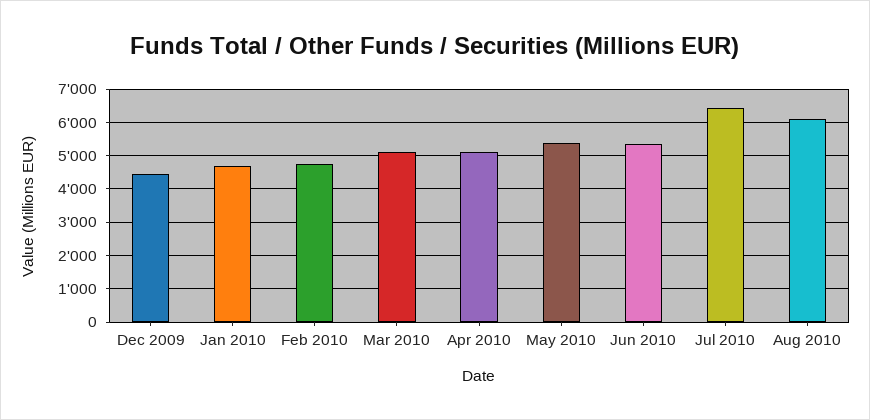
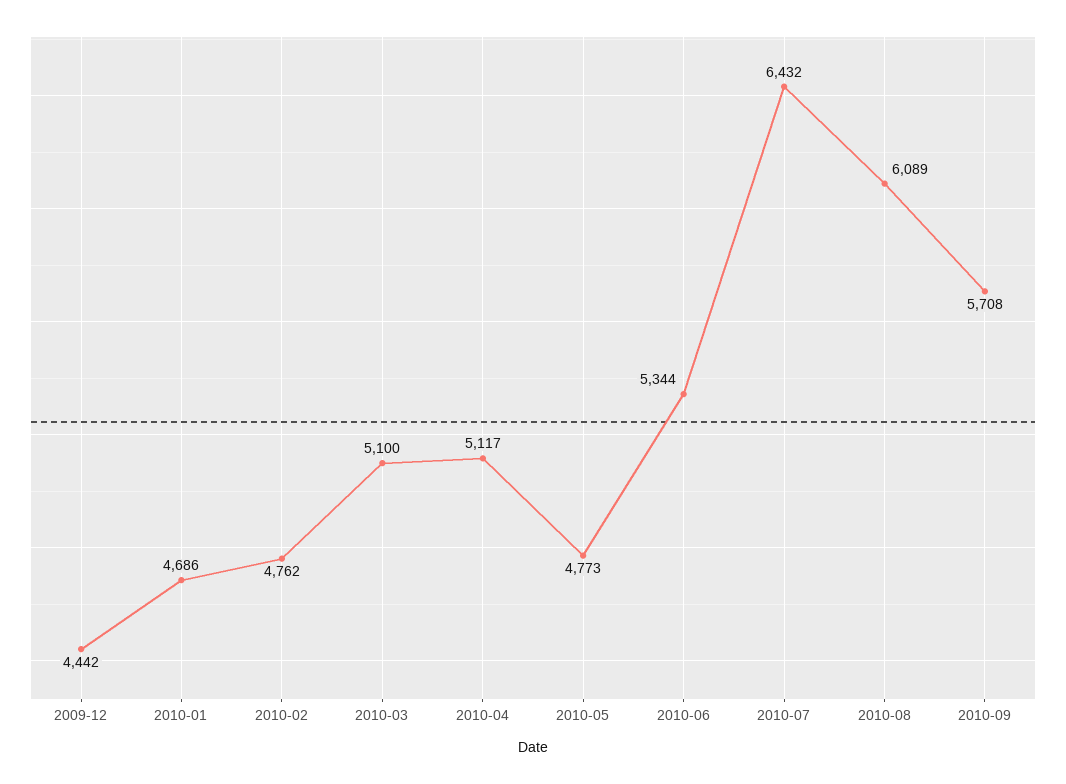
May 2010: 5400 -> 4773
2010-09: none -> 5708

